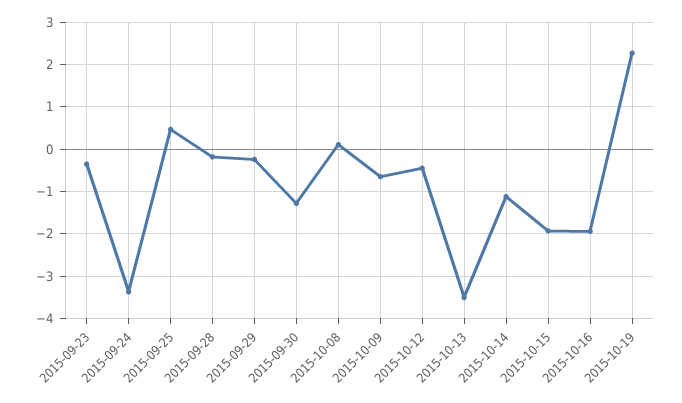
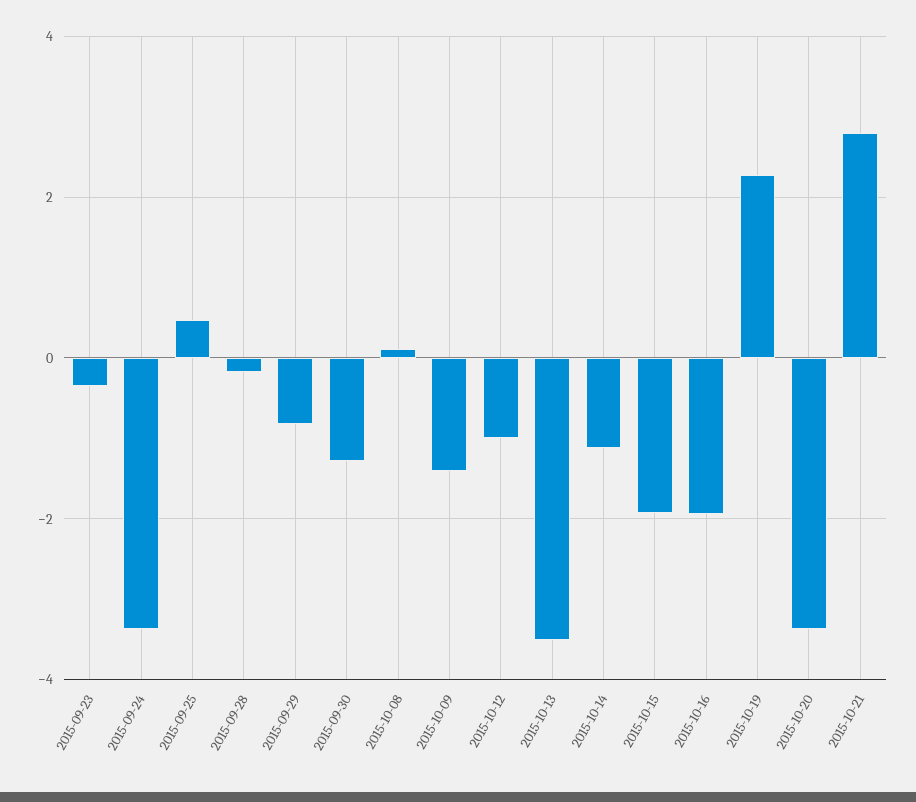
2015-09-29: -0.2 -> -0.8
2015-10-09: -0.6 -> -1.4
2015-10-12: -0.4 -> -1
2015-10-20: none -> -3.4
2015-10-21: none -> 2.8

